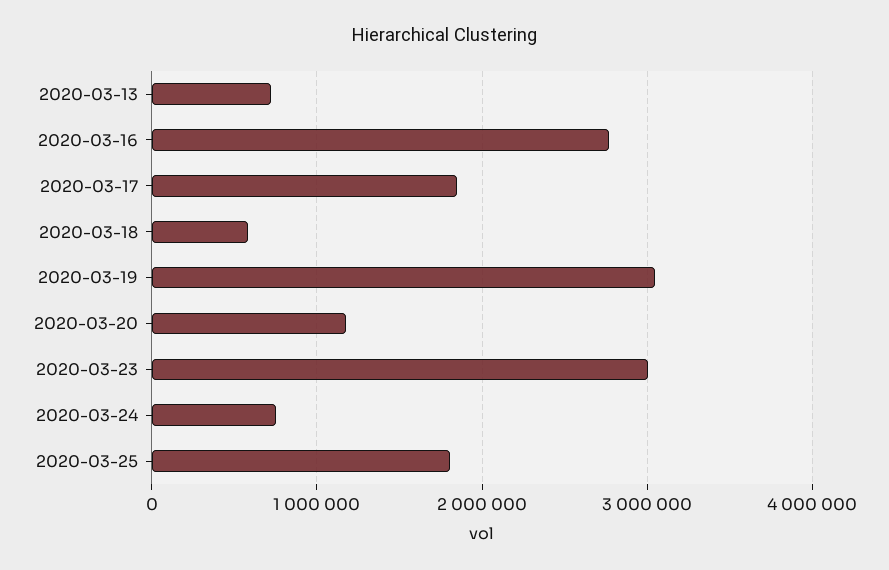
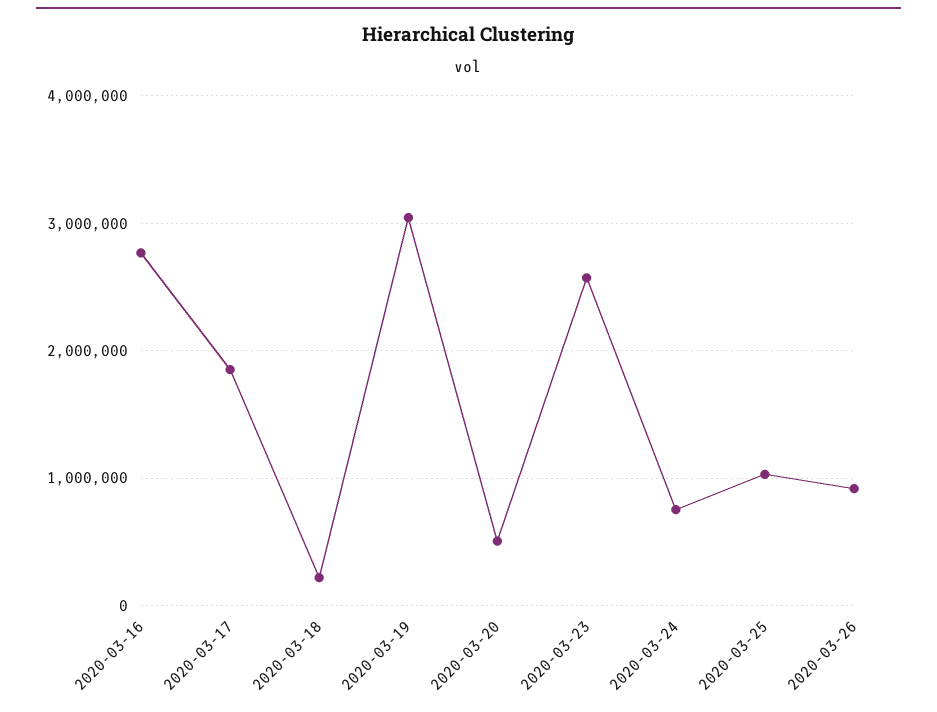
2020-03-13: 700000 -> none
2020-03-18: 600000 -> 200000
2020-03-20: 1200000 -> 500000
2020-03-23: 3000000 -> 2600000
2020-03-25: 1800000 -> 1000000
2020-03-26: none -> 900000

